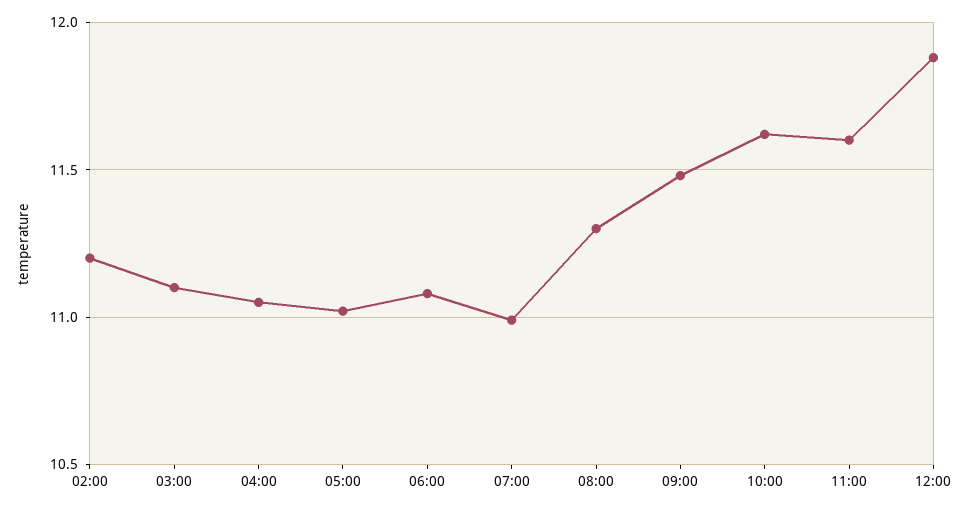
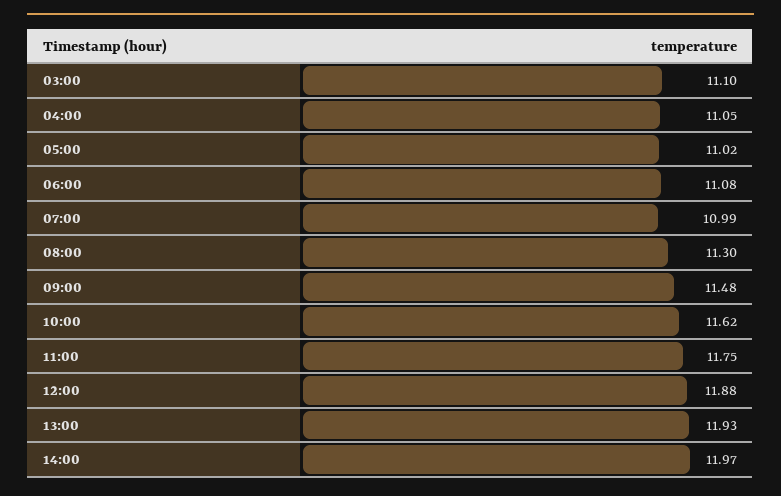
02:00: 11.2 -> none
11:00: 11.6 -> 11.75
13:00: none -> 11.93
14:00: none -> 11.97

